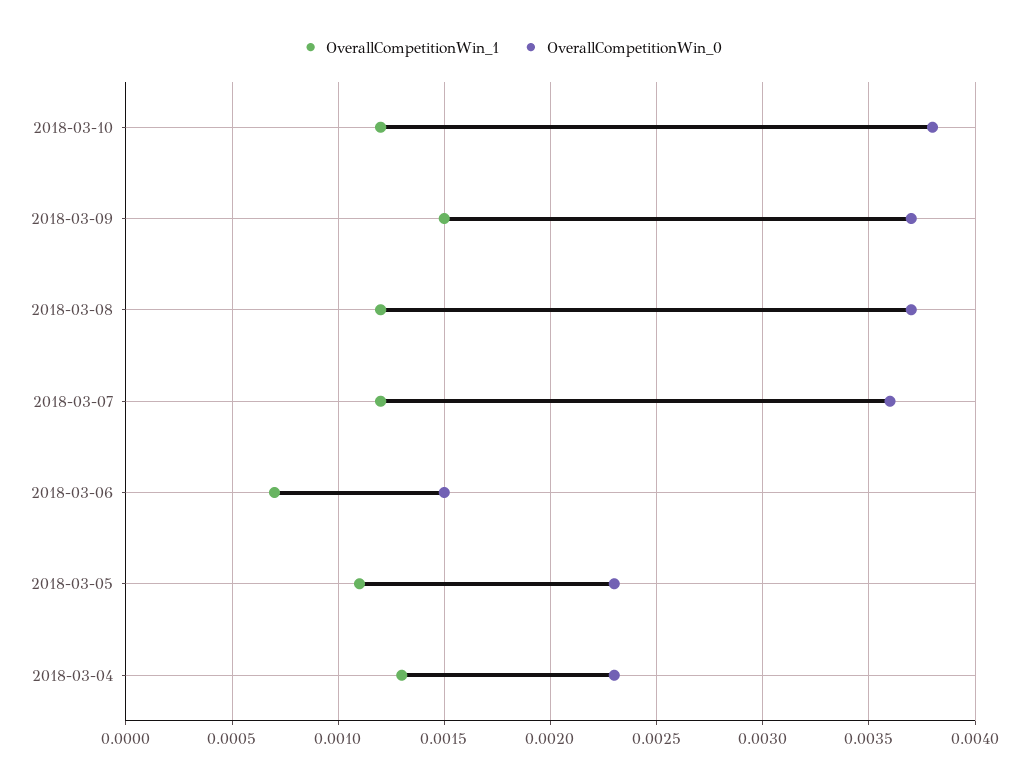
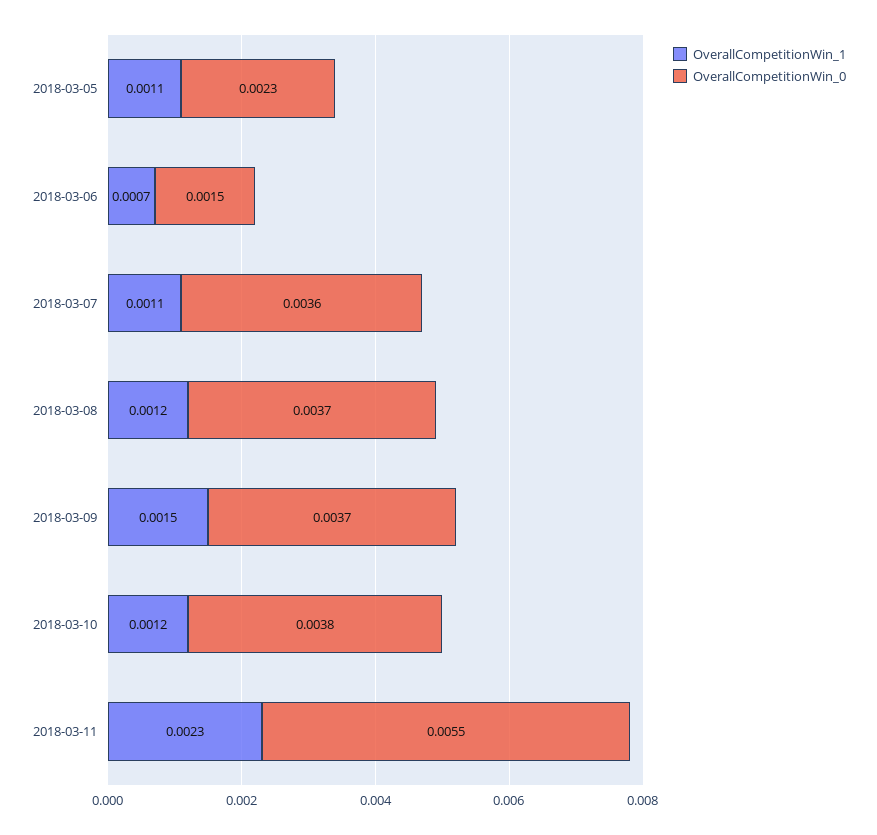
OverallCompetitionWin_1, 2018-03-07: 0.0012 -> 0.0011
OverallCompetitionWin_1, 2018-03-04: 0.0013 -> none
OverallCompetitionWin_0, 2018-03-04: 0.0023 -> none
OverallCompetitionWin_1, 2018-03-11: none -> 0.0023
OverallCompetitionWin_0, 2018-03-11: none -> 0.0055

